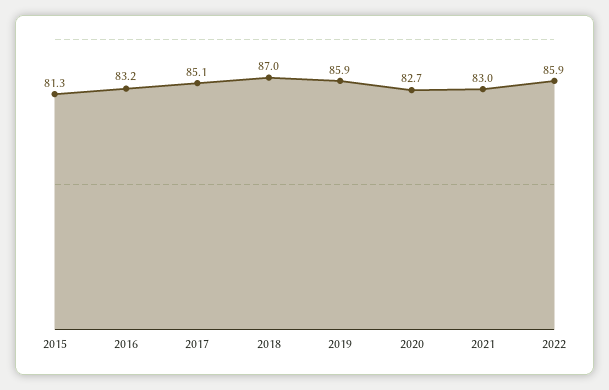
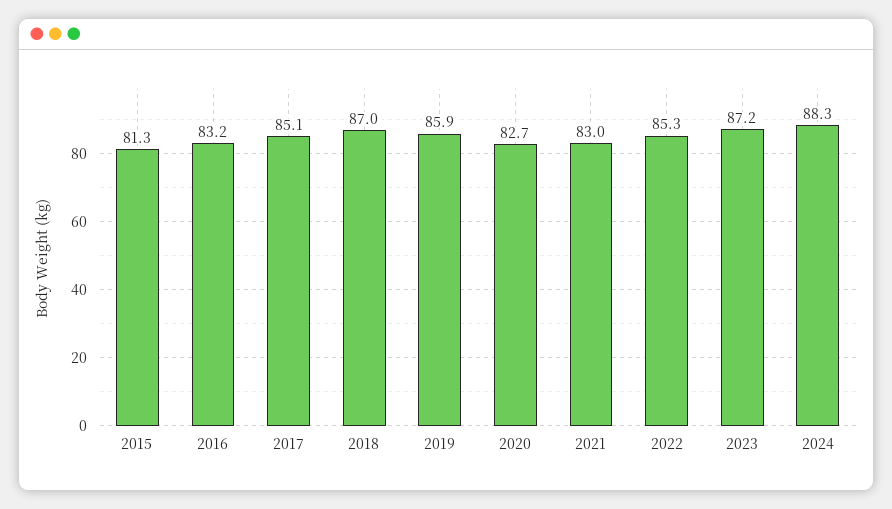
2022: 85.9 -> 85.3
2023: none -> 87.2
2024: none -> 88.3

